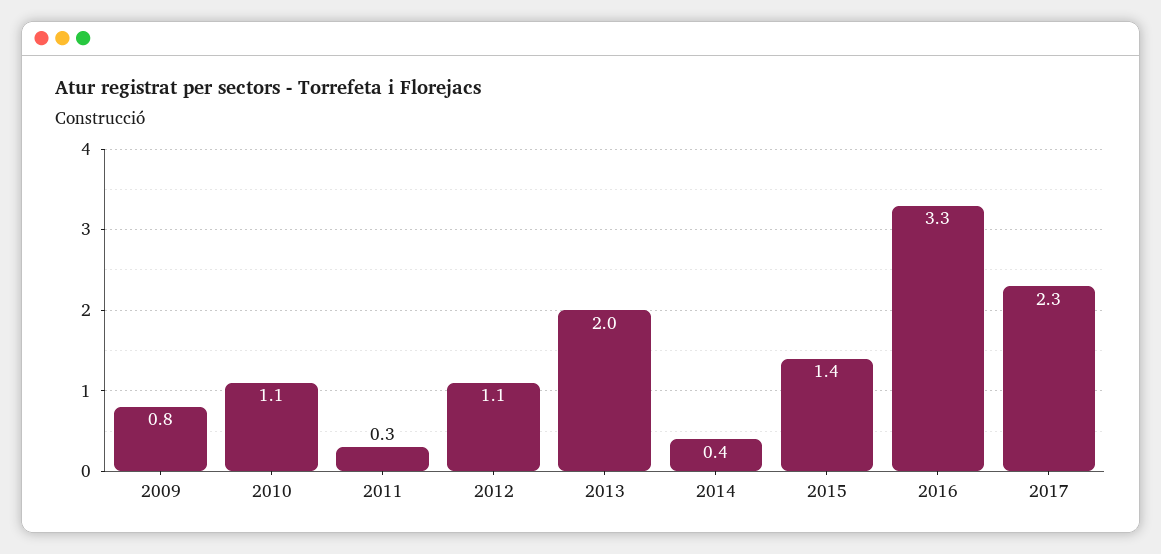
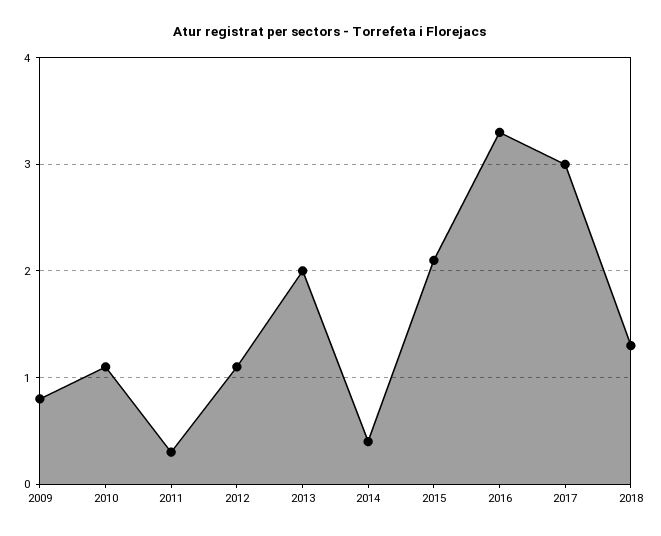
2015: 1.4 -> 2.1
2017: 2.3 -> 3
2018: none -> 1.3

